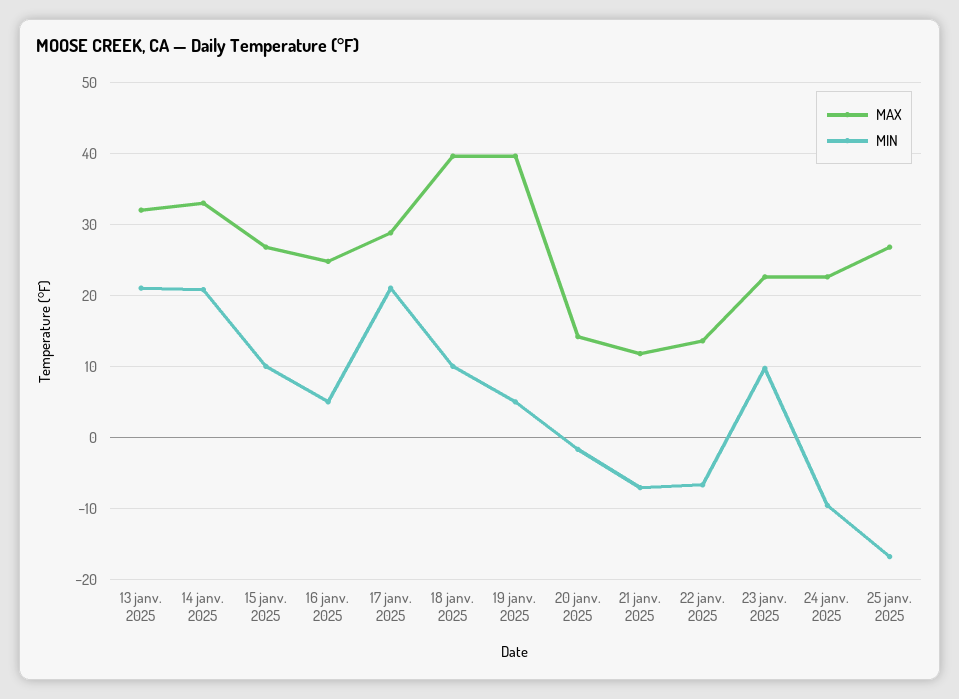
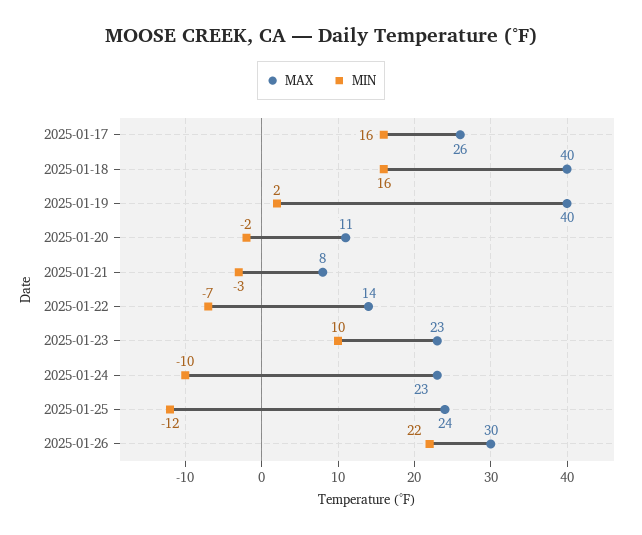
MAX, 13 janv. 2025: 32 -> none
MIN, 13 janv. 2025: 21 -> none
MAX, 14 janv. 2025: 33 -> none
MIN, 14 janv. 2025: 21 -> none
MAX, 15 janv. 2025: 27 -> none
MIN, 15 janv. 2025: 10 -> none
MAX, 16 janv. 2025: 25 -> none
MIN, 16 janv. 2025: 5 -> none
MAX, 17 janv. 2025: 29 -> 26
MIN, 17 janv. 2025: 21 -> 16
MIN, 18 janv. 2025: 10 -> 16
MIN, 19 janv. 2025: 5 -> 2
MAX, 20 janv. 2025: 14 -> 11
MAX, 21 janv. 2025: 12 -> 8
MIN, 21 janv. 2025: -7 -> -3
MAX, 25 janv. 2025: 27 -> 24
MIN, 25 janv. 2025: -17 -> -12
MAX, 2025-01-26: none -> 30
MIN, 2025-01-26: none -> 22

